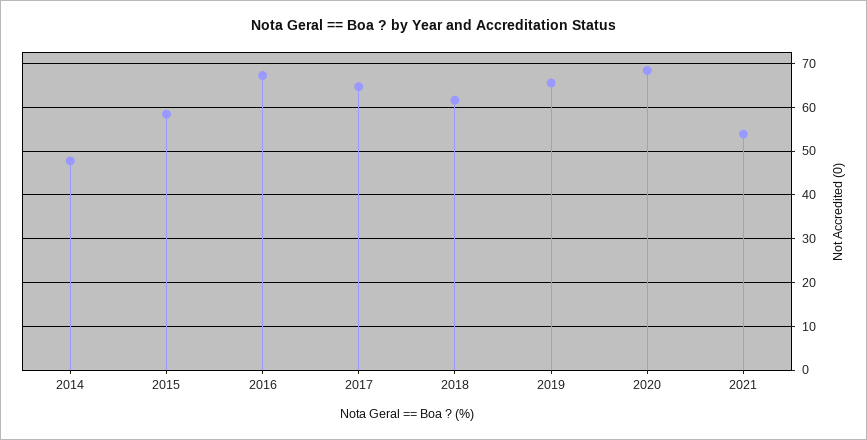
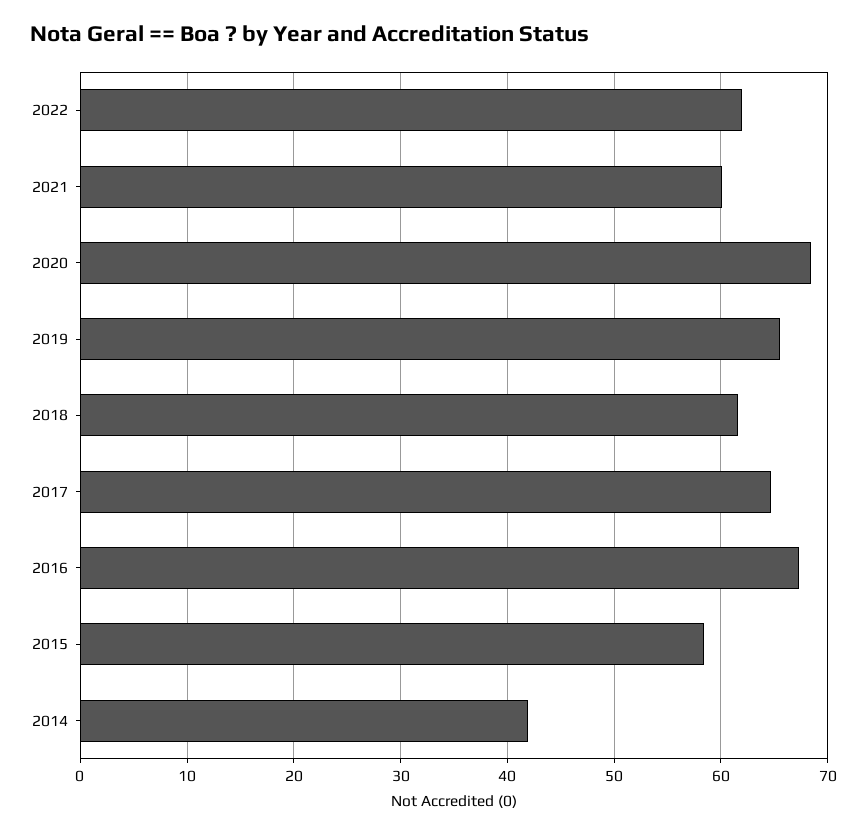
2014: 48 -> 42
2021: 54 -> 60
2022: none -> 62

